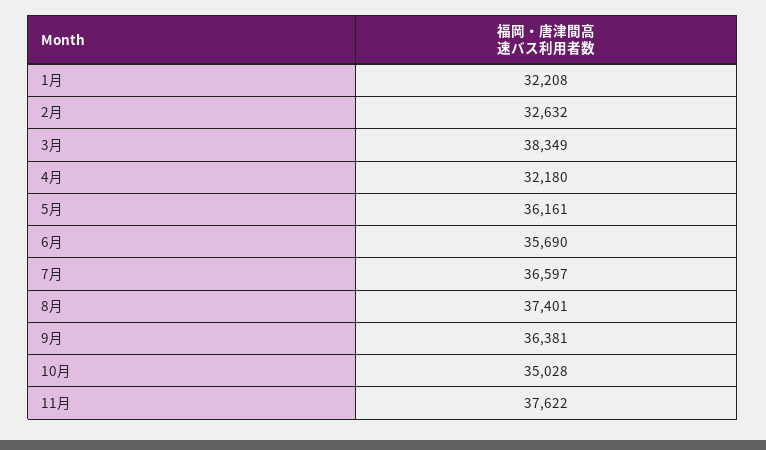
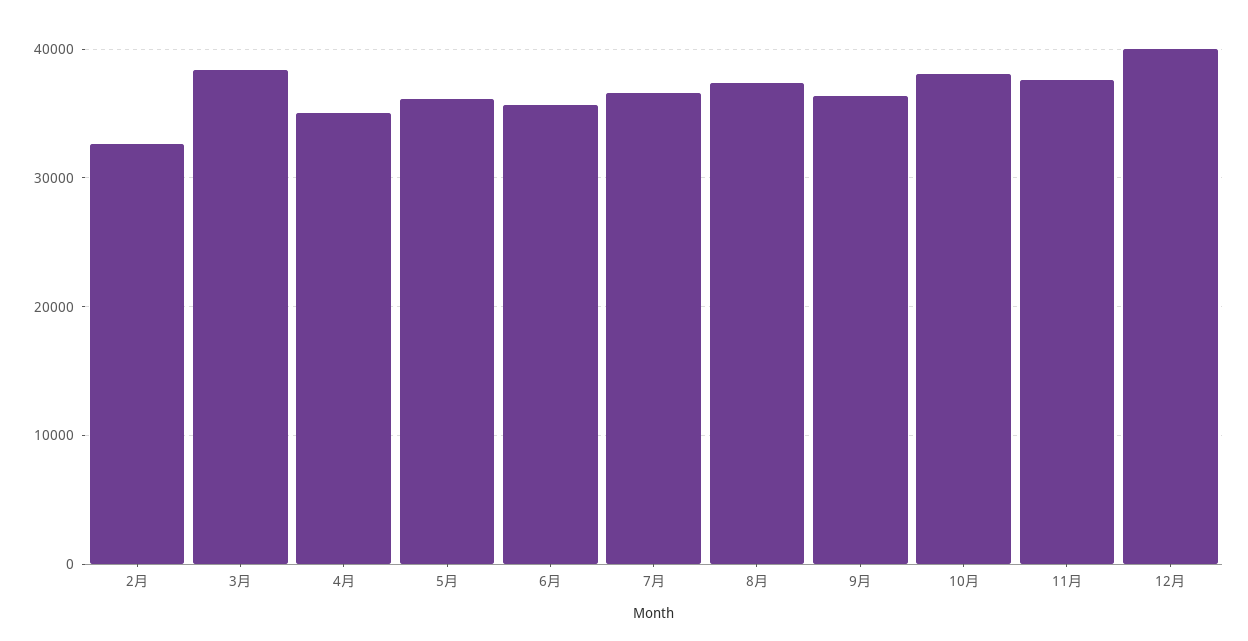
1月: 32208 -> none
4月: 32180 -> 35000
10月: 35028 -> 38000
12月: none -> 40000

